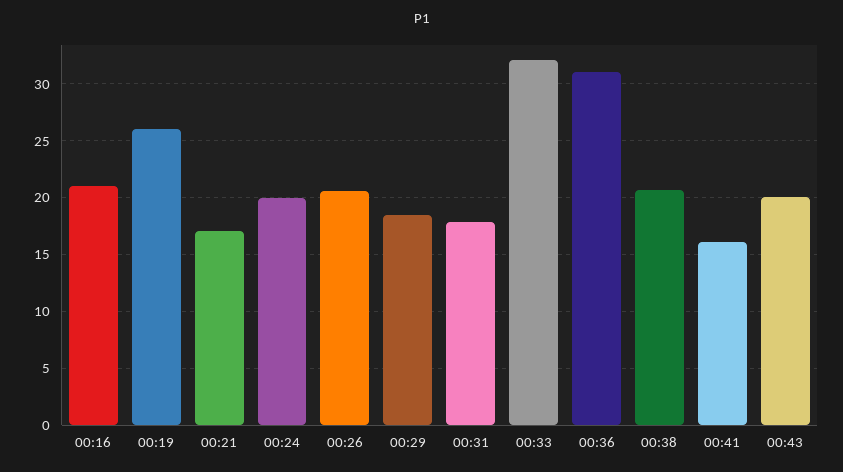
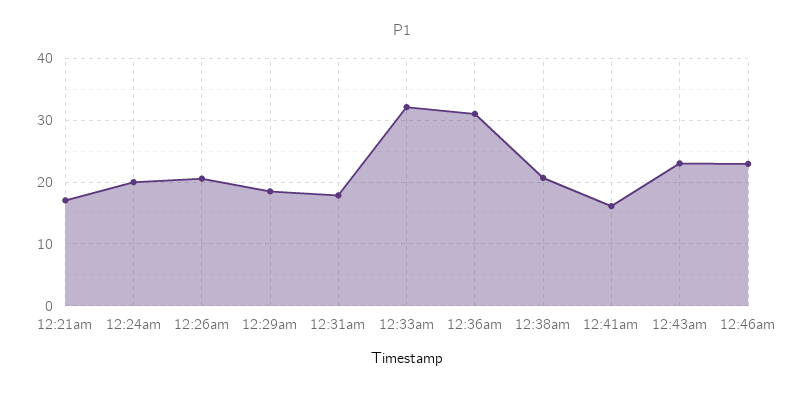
00:16: 21 -> none
00:19: 26 -> none
00:43: 20 -> 23
12:46am: none -> 23

